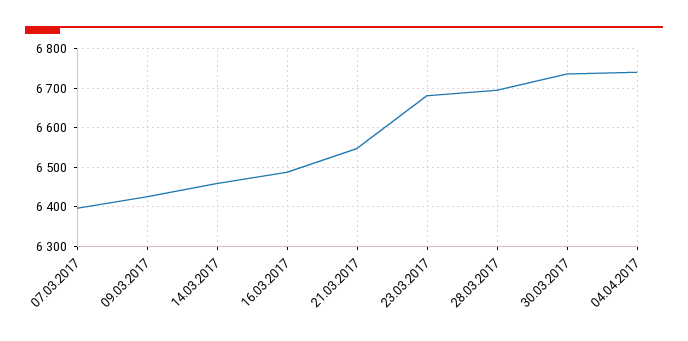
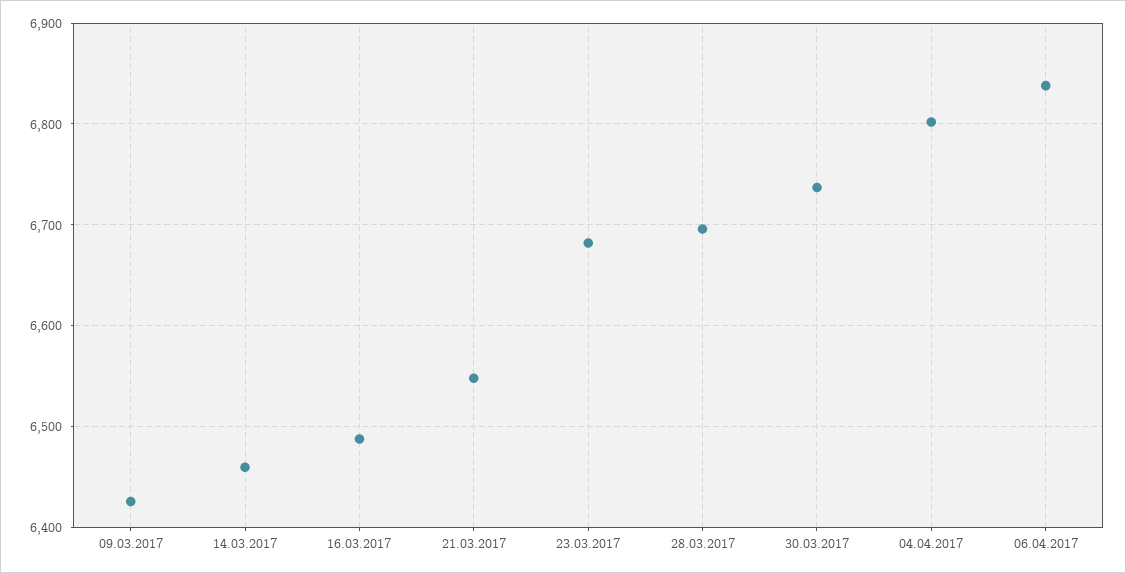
07.03.2017: 6400 -> none
04.04.2017: 6740 -> 6800
06.04.2017: none -> 6840

